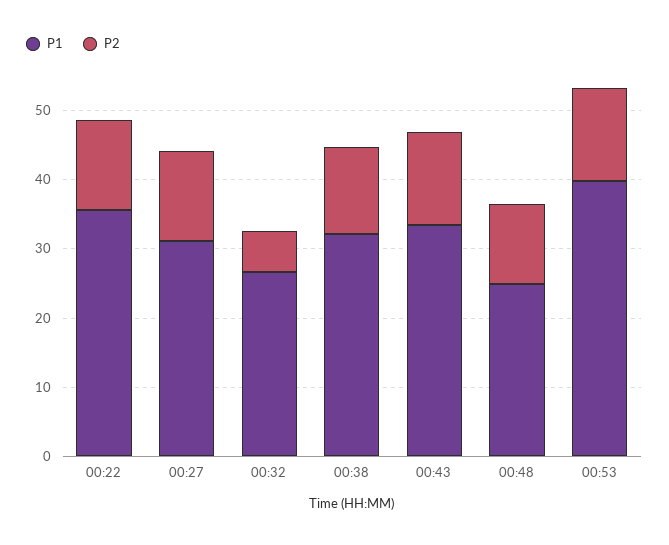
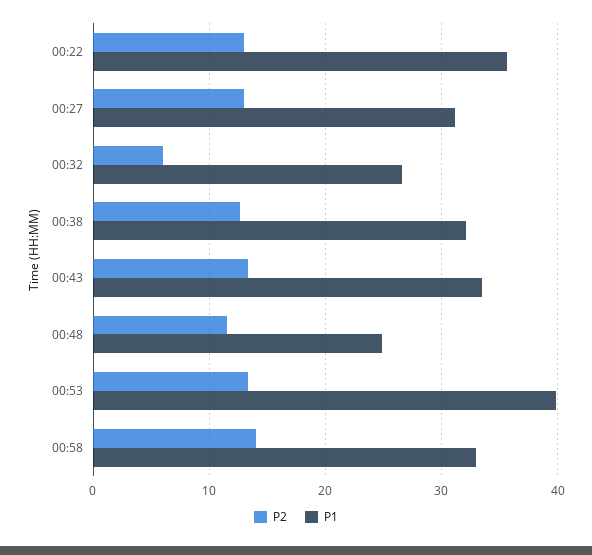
P2, 00:58: none -> 14
P1, 00:58: none -> 33

